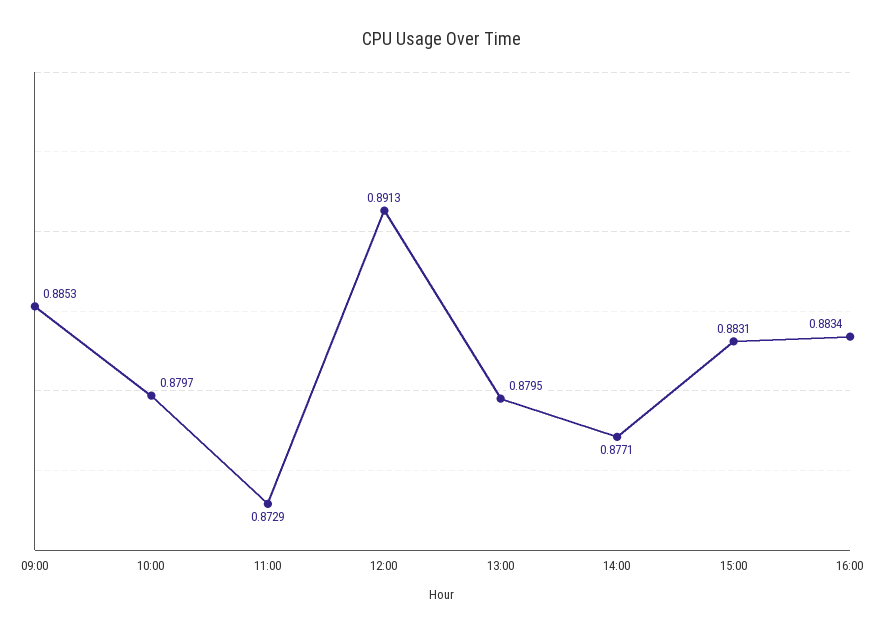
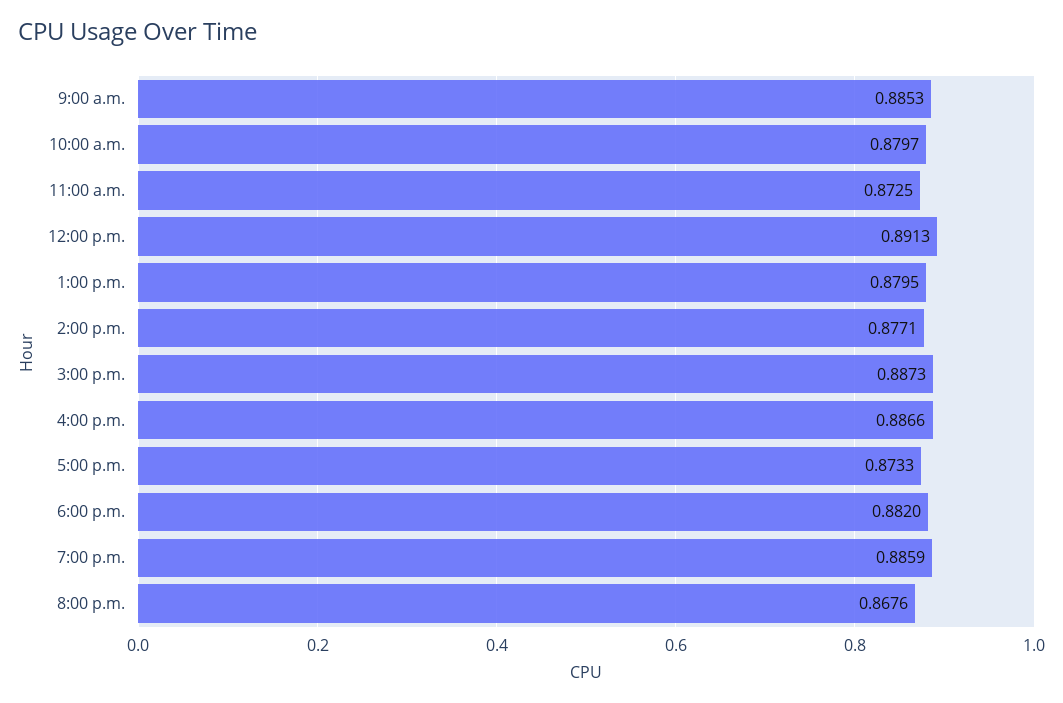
11:00: 0.8729 -> 0.8725
15:00: 0.8831 -> 0.8873
16:00: 0.8834 -> 0.8866
5:00 p.m.: none -> 0.8733
6:00 p.m.: none -> 0.882
7:00 p.m.: none -> 0.8859
8:00 p.m.: none -> 0.8676

